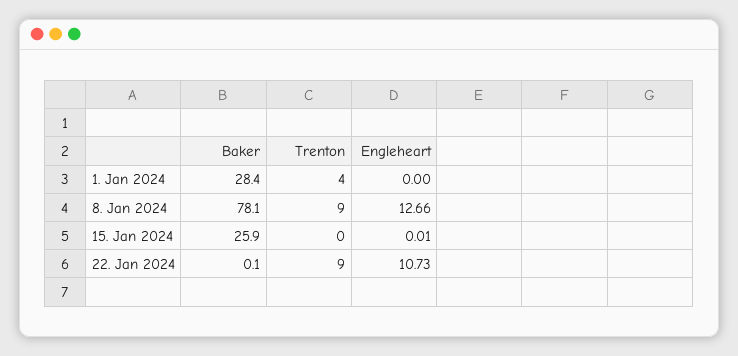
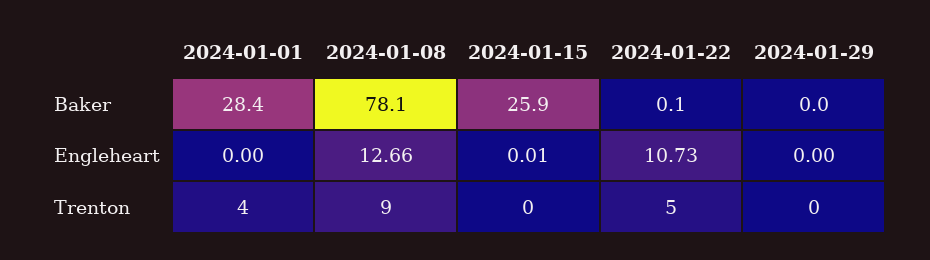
Trenton, 22. Jan 2024: 9 -> 5
Baker, 2024-01-29: none -> 0
Engleheart, 2024-01-29: none -> 0
Trenton, 2024-01-29: none -> 0

